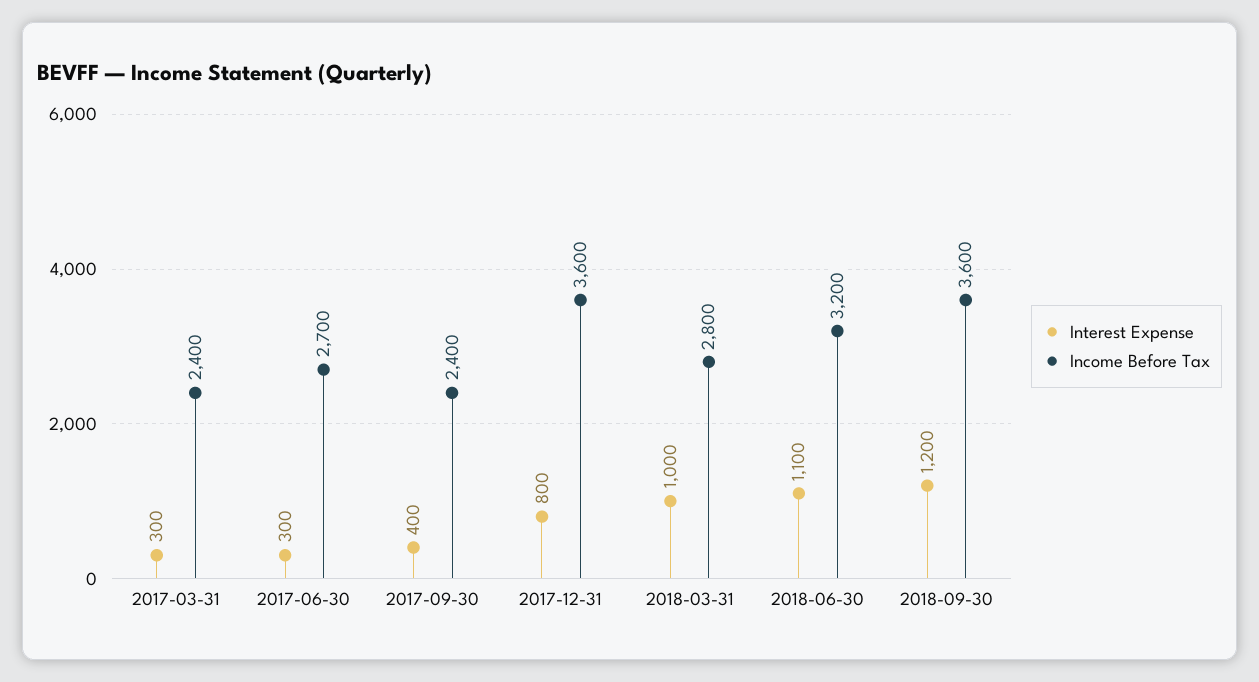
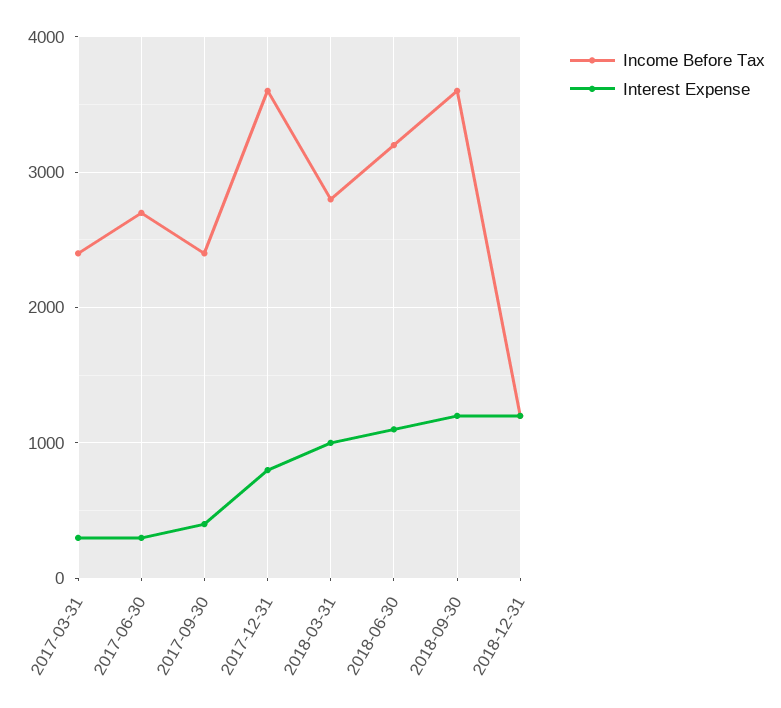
Income Before Tax, 2018-12-31: none -> 1200
Interest Expense, 2018-12-31: none -> 1200

